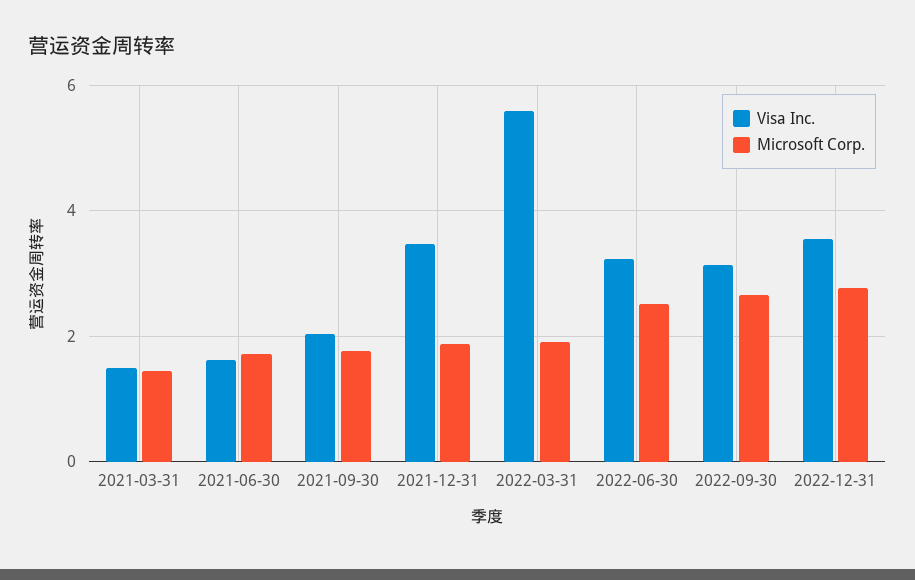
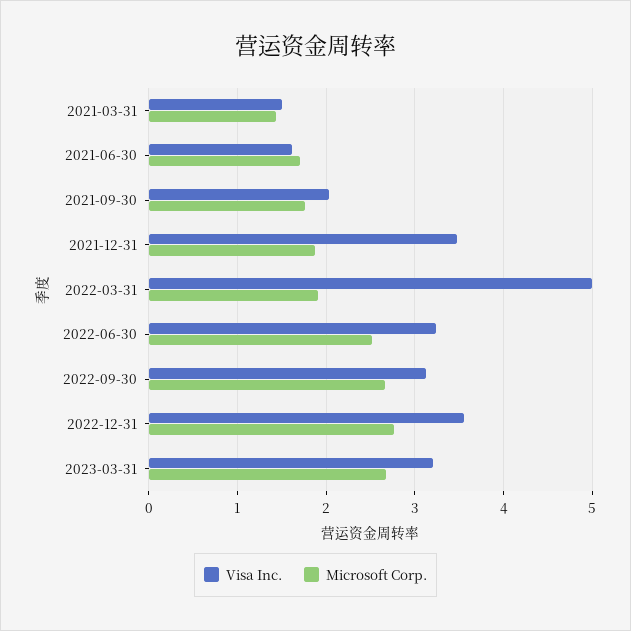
Visa Inc., 2022-03-31: 5.6 -> 5
Visa Inc., 2023-03-31: none -> 3.2
Microsoft Corp., 2023-03-31: none -> 2.7

